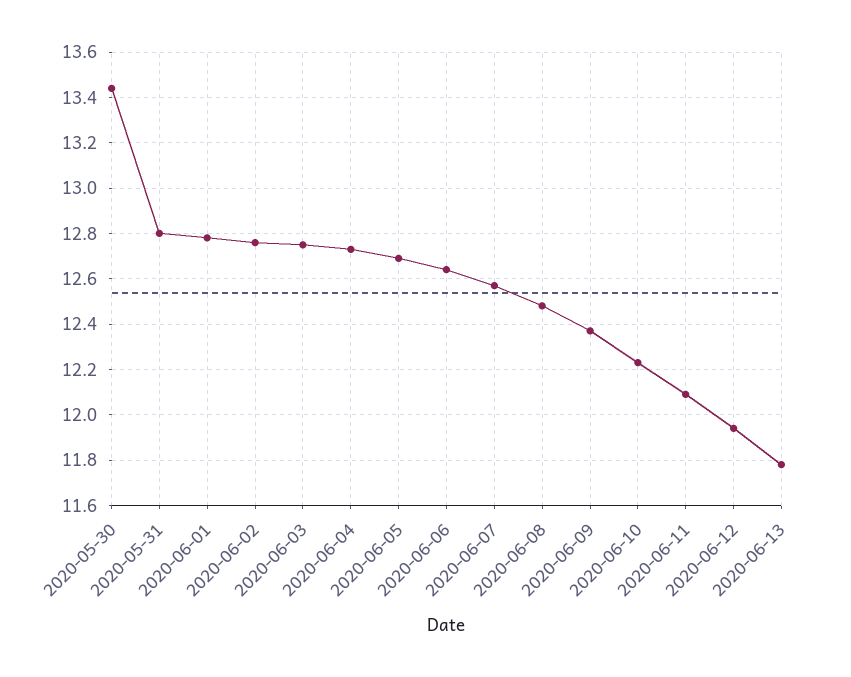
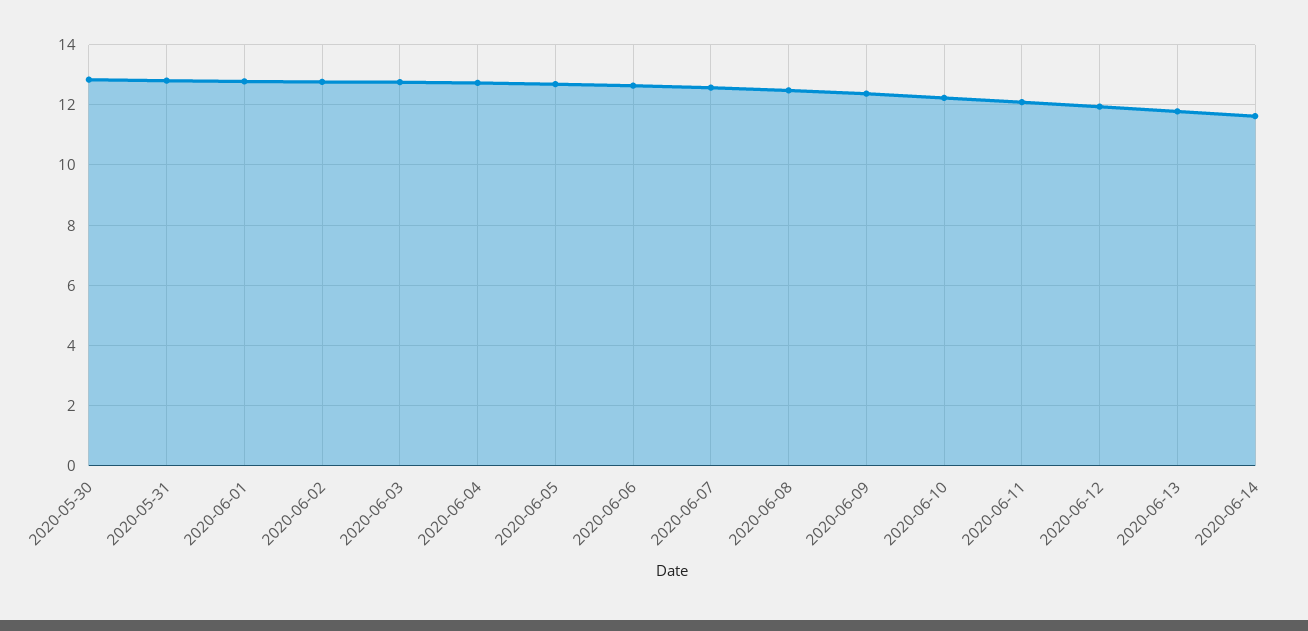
2020-05-30: 13.45 -> 12.8
2020-06-14: none -> 11.6

